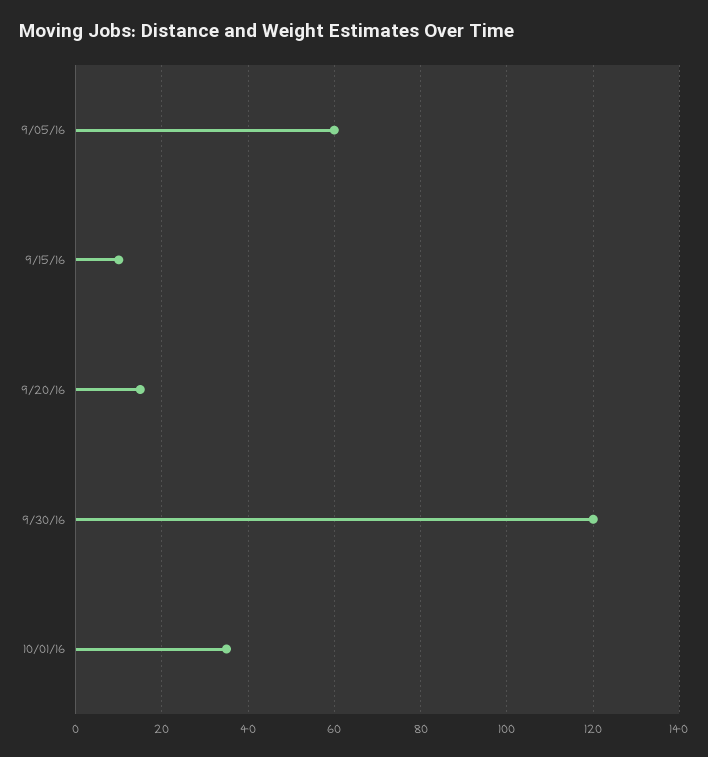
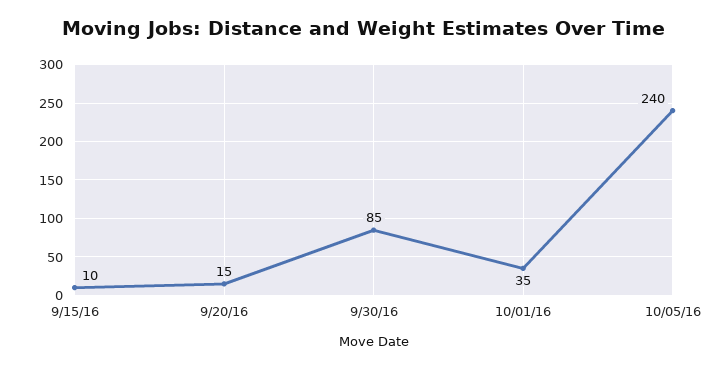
9/05/16: 60 -> none
9/30/16: 120 -> 85
10/05/16: none -> 240

